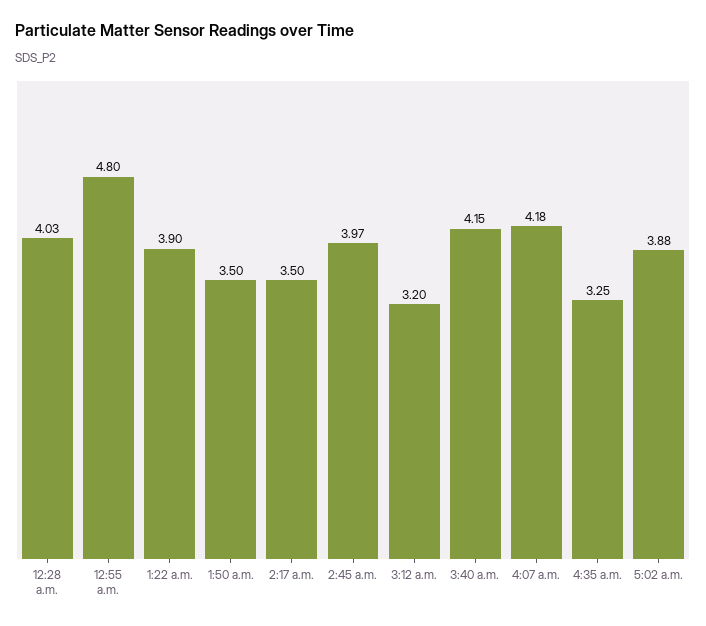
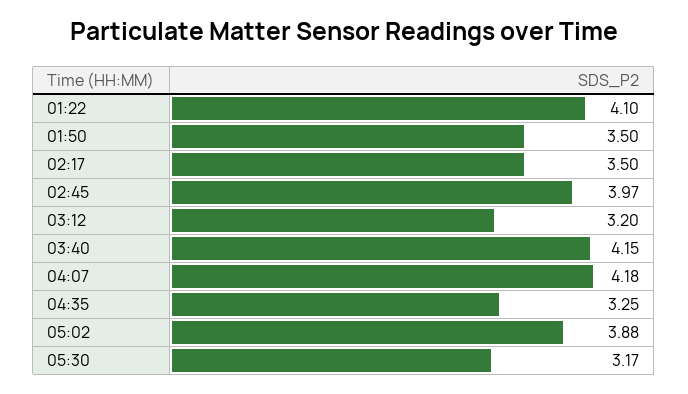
12:28 a.m.: 4.03 -> none
12:55 a.m.: 4.8 -> none
1:22 a.m.: 3.9 -> 4.1
05:30: none -> 3.17

